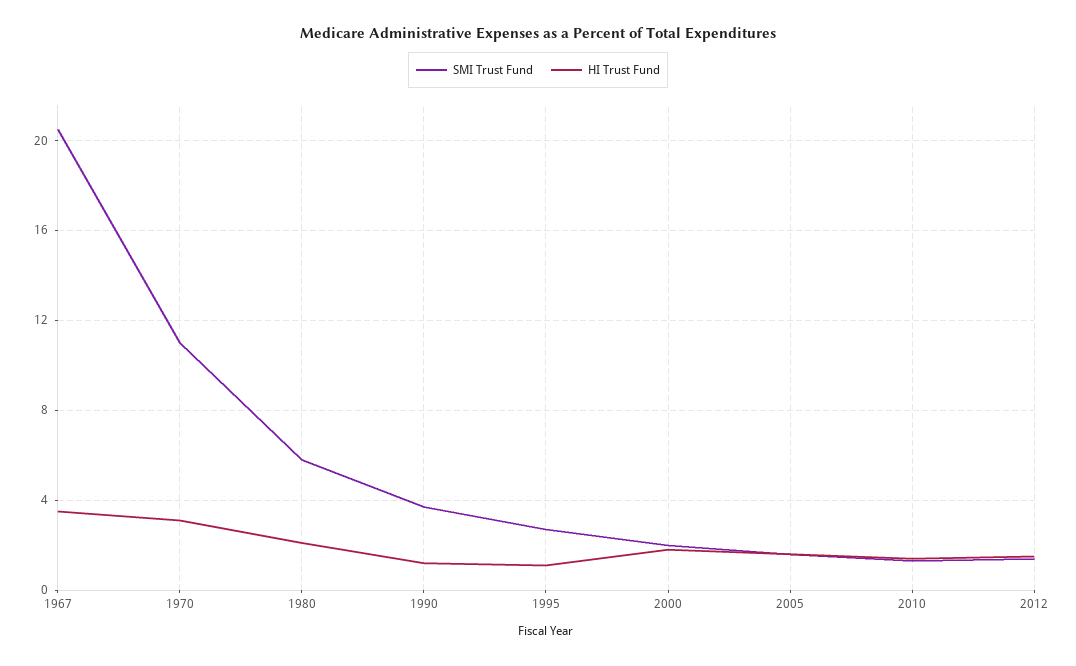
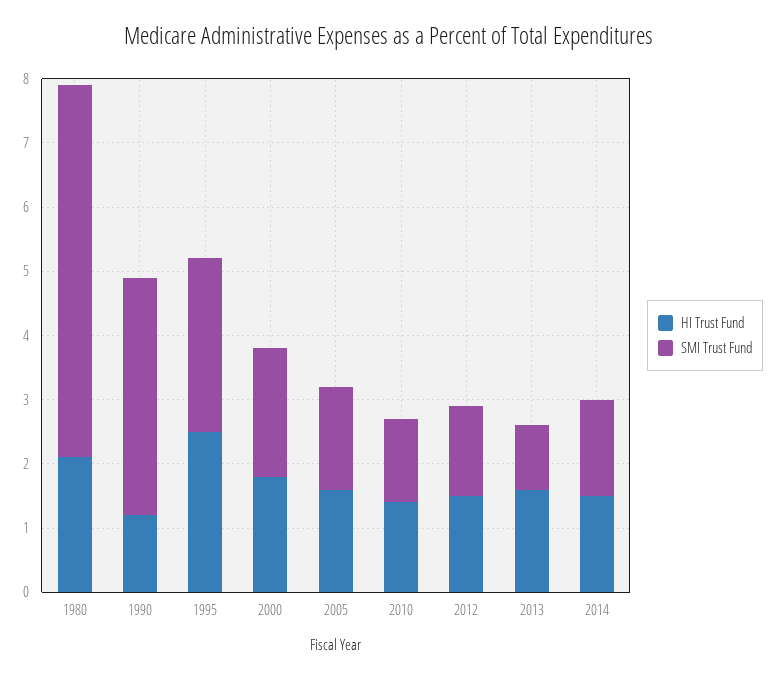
SMI Trust Fund, 1967: 20.5 -> none
HI Trust Fund, 1967: 3.5 -> none
SMI Trust Fund, 1970: 11 -> none
HI Trust Fund, 1970: 3 -> none
HI Trust Fund, 1995: 1 -> 2.5
HI Trust Fund, 2013: none -> 1.5
SMI Trust Fund, 2013: none -> 1
HI Trust Fund, 2014: none -> 1.5
SMI Trust Fund, 2014: none -> 1.5

